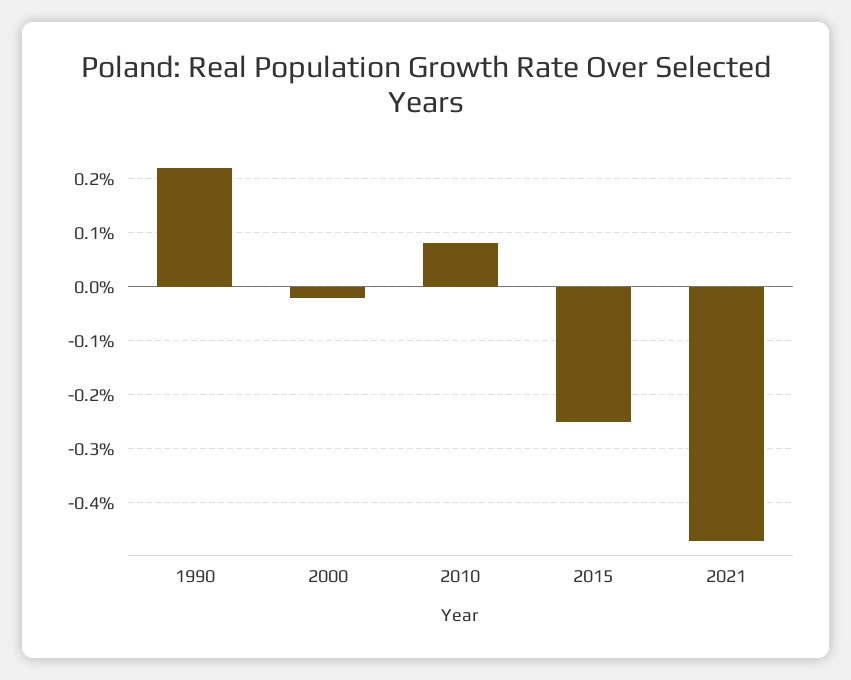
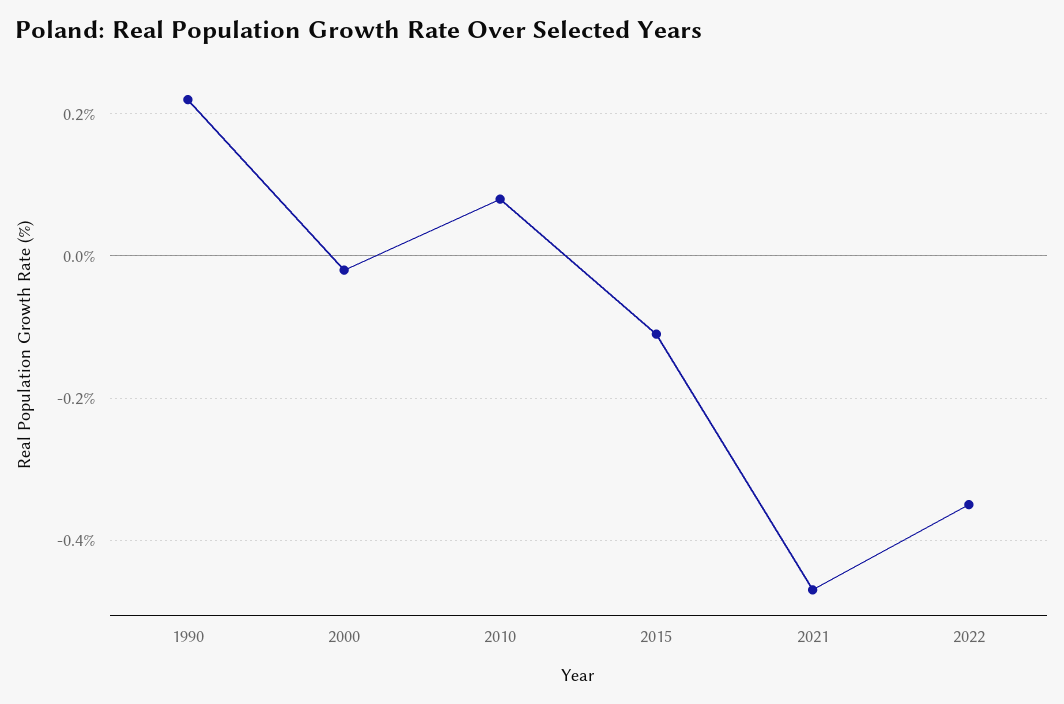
2015: -0.25 -> -0.1
2022: none -> -0.35

